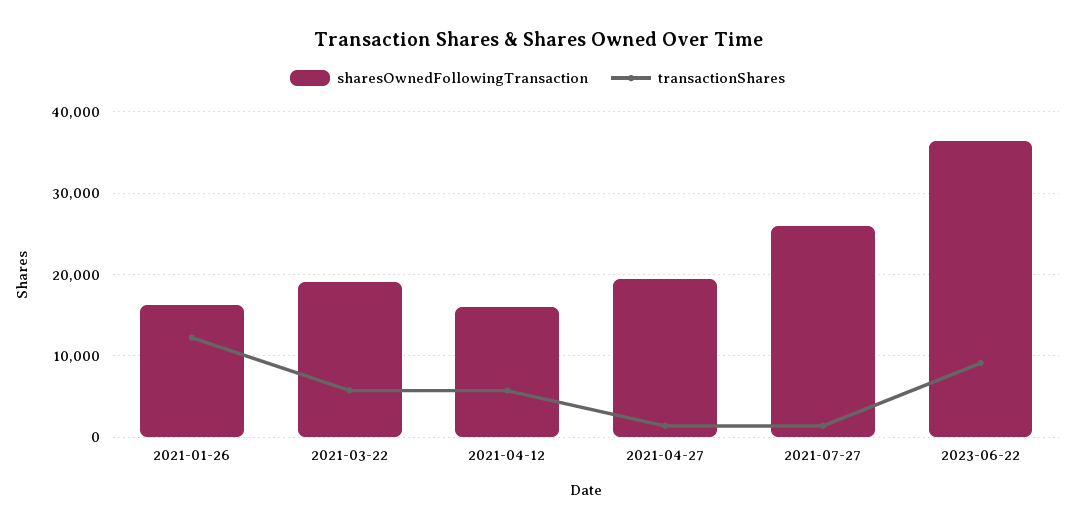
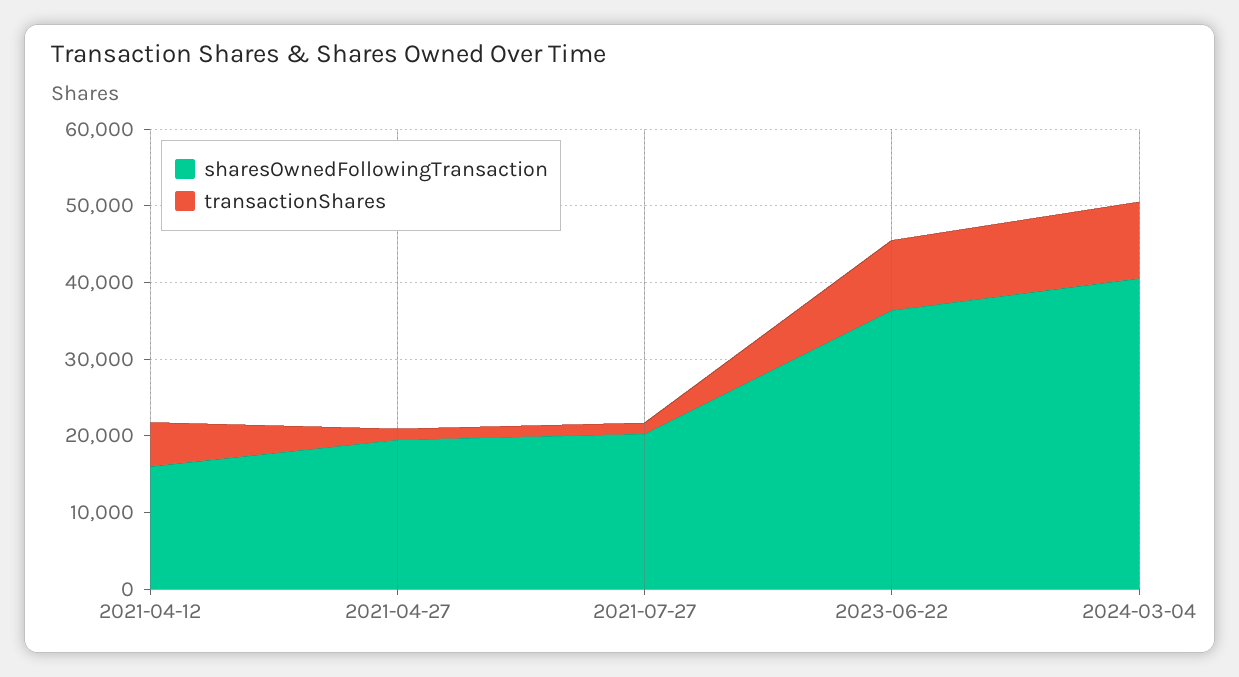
sharesOwnedFollowingTransaction, 2021-01-26: 16000 -> none
transactionShares, 2021-01-26: 12000 -> none
sharesOwnedFollowingTransaction, 2021-03-22: 19000 -> none
transactionShares, 2021-03-22: 6000 -> none
sharesOwnedFollowingTransaction, 2021-07-27: 26000 -> 20000
sharesOwnedFollowingTransaction, 2024-03-04: none -> 40000
transactionShares, 2024-03-04: none -> 10000

